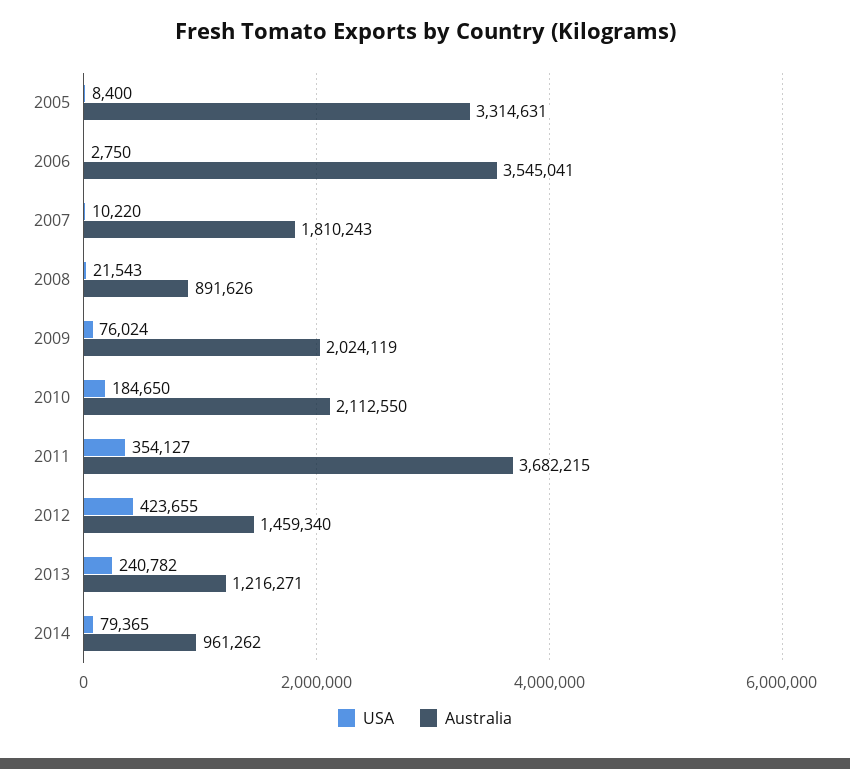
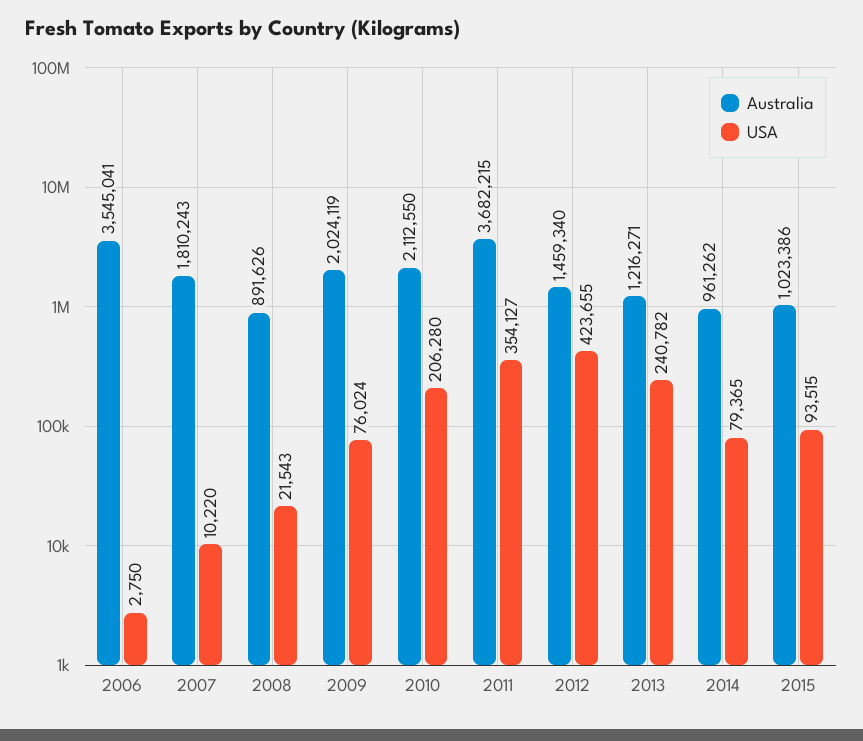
USA, 2005: 8400 -> none
Australia, 2005: 3314631 -> none
USA, 2010: 184650 -> 206280
Australia, 2015: none -> 1023386
USA, 2015: none -> 93515

